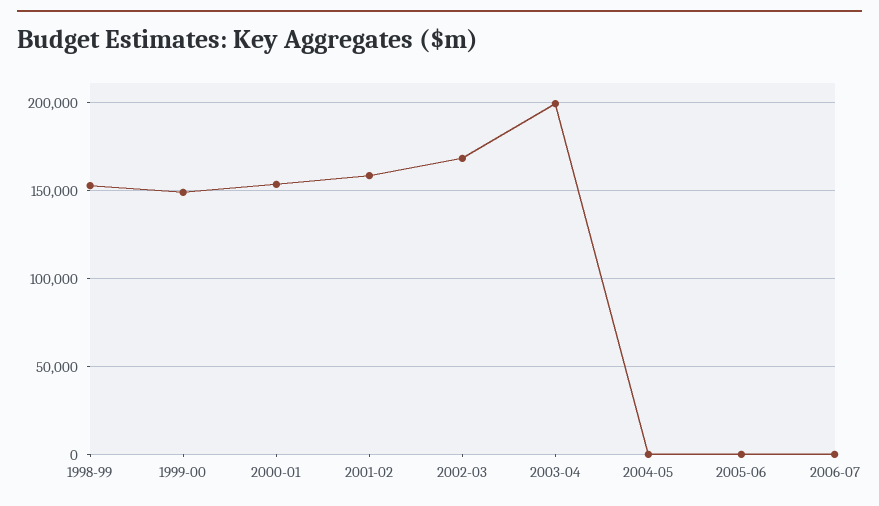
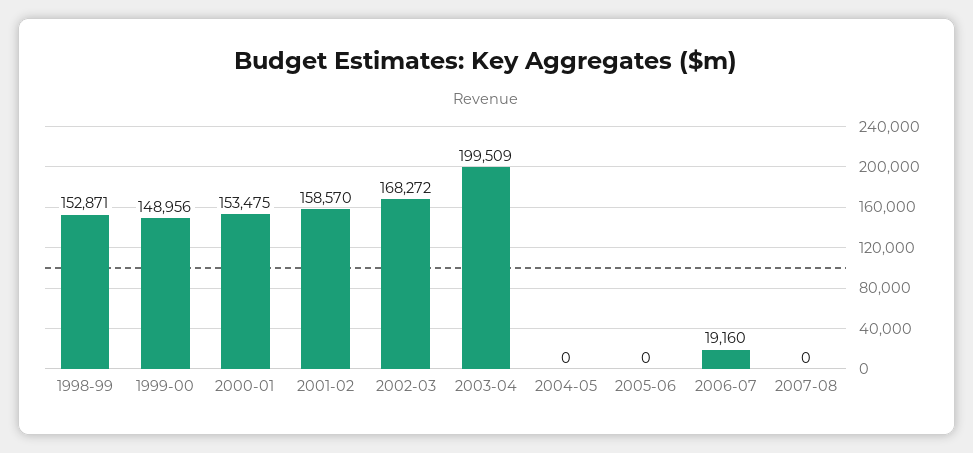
2006-07: 0 -> 19160
2007-08: none -> 0

